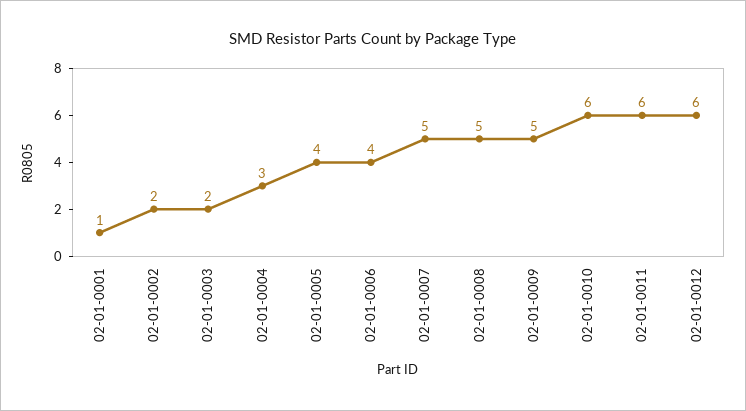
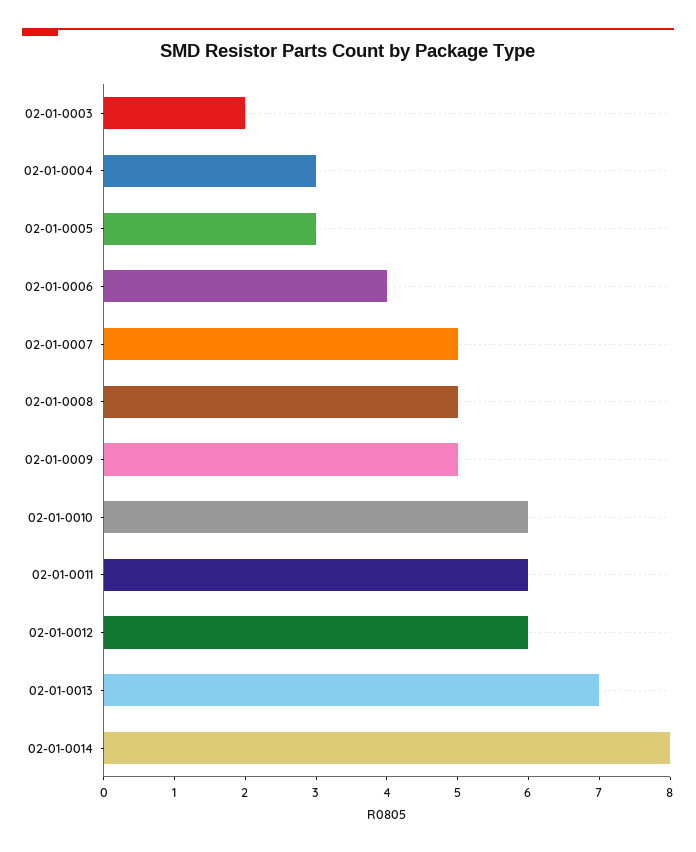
02-01-0001: 1 -> none
02-01-0002: 2 -> none
02-01-0005: 4 -> 3
02-01-0013: none -> 7
02-01-0014: none -> 8

